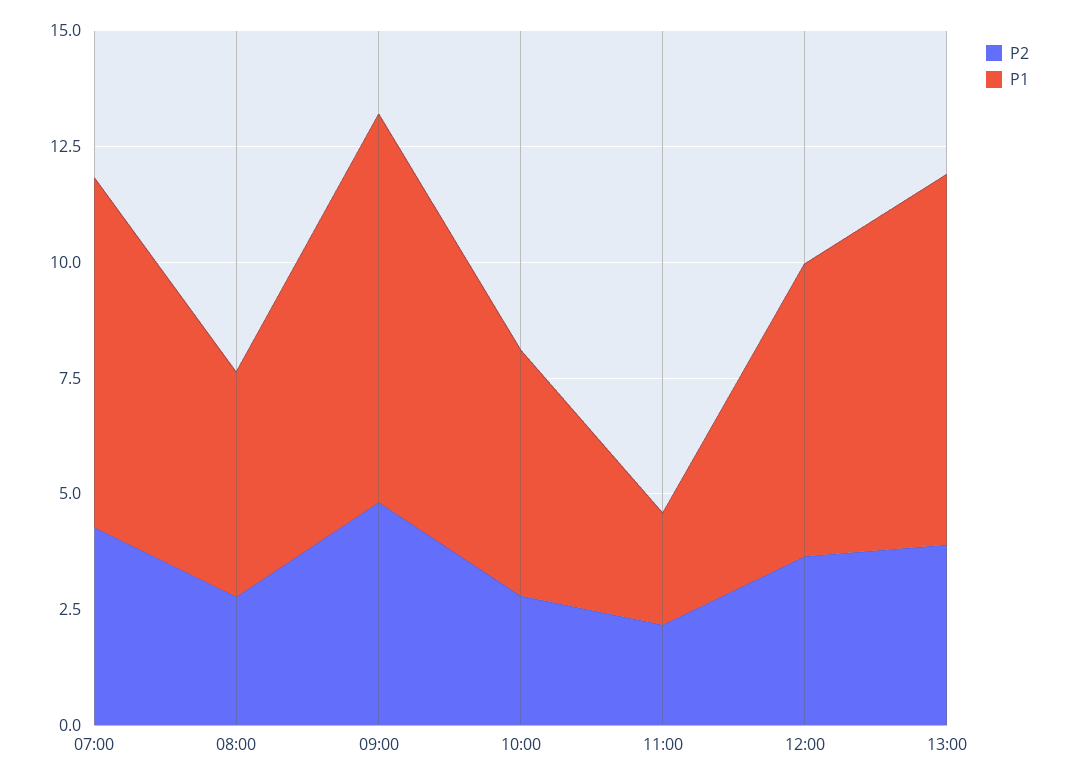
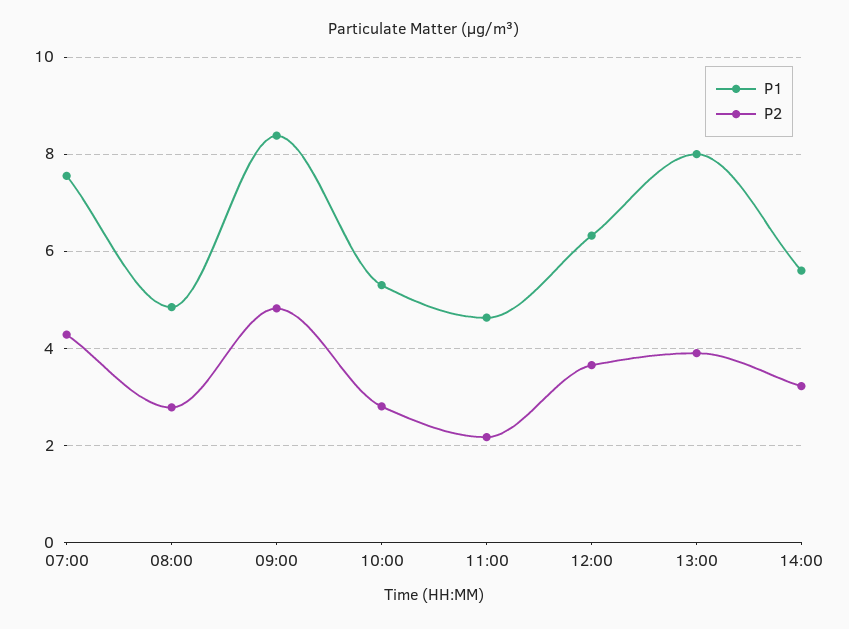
P1, 11:00: 2.5 -> 4.6
P1, 14:00: none -> 5.6
P2, 14:00: none -> 3.2

